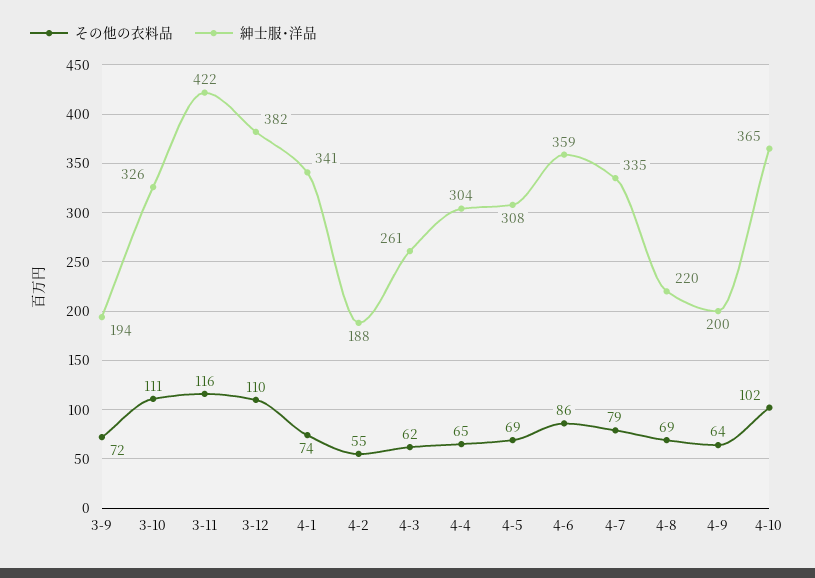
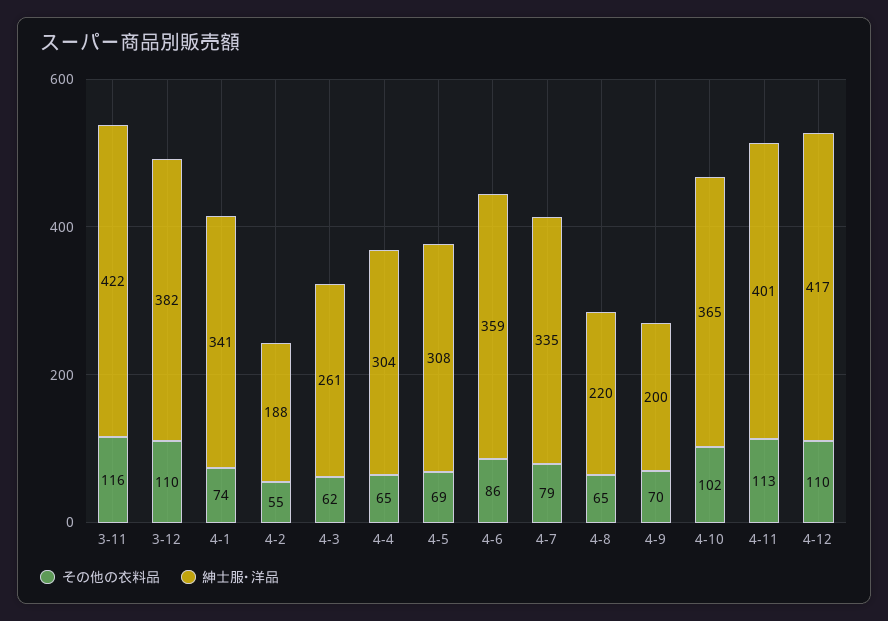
その他の衣料品, 3-9: 72 -> none
紳士服･洋品, 3-9: 194 -> none
その他の衣料品, 3-10: 111 -> none
紳士服･洋品, 3-10: 326 -> none
その他の衣料品, 4-8: 69 -> 65
その他の衣料品, 4-9: 64 -> 70
その他の衣料品, 4-11: none -> 113
紳士服･洋品, 4-11: none -> 401
その他の衣料品, 4-12: none -> 110
紳士服･洋品, 4-12: none -> 417

